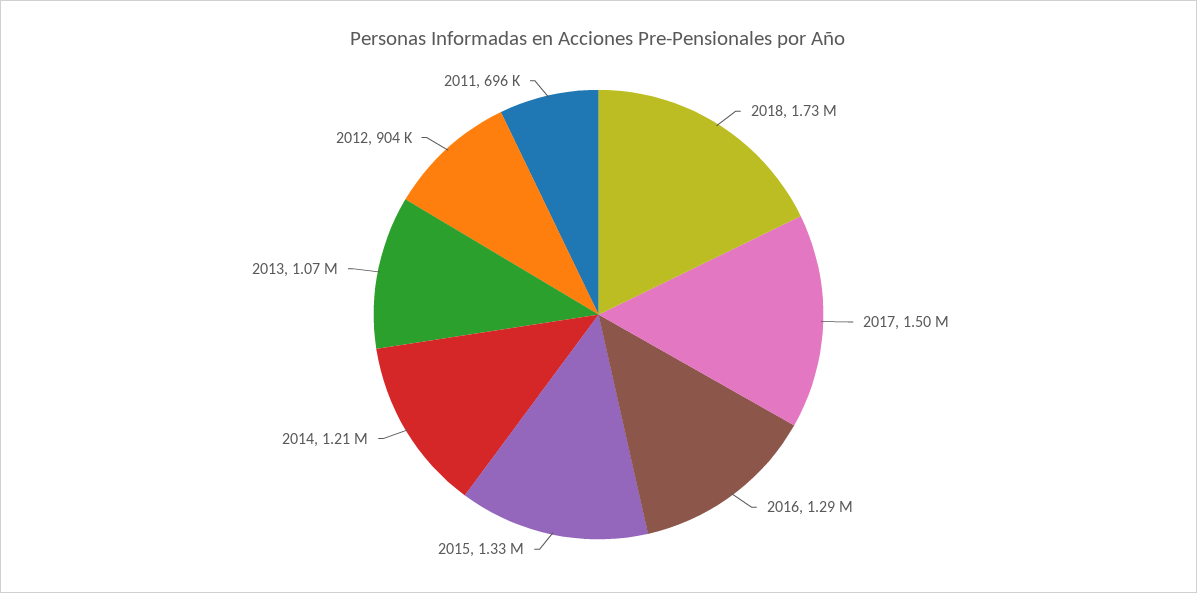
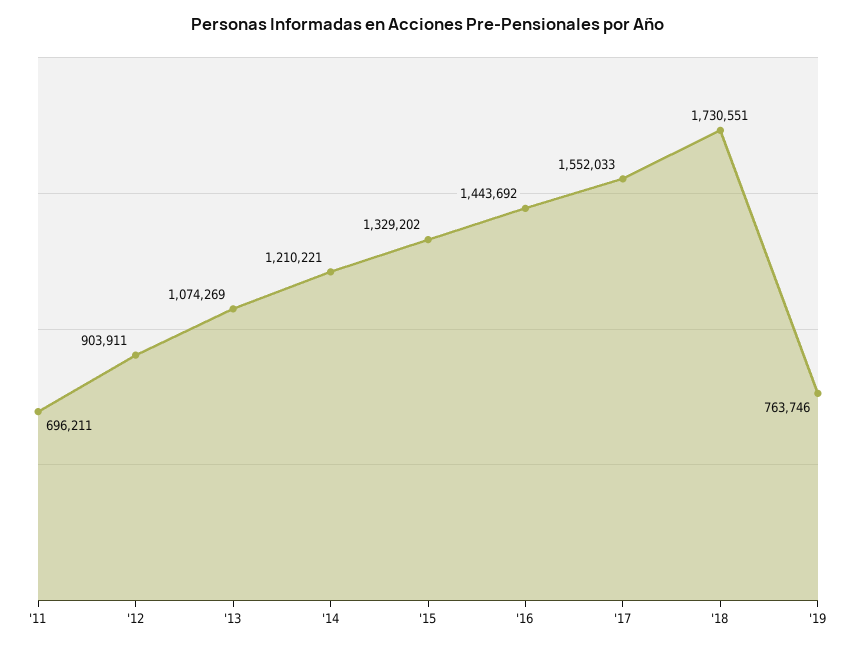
2017: 1500000 -> 1552033
2016: 1290000 -> 1443692
'19: none -> 763746

